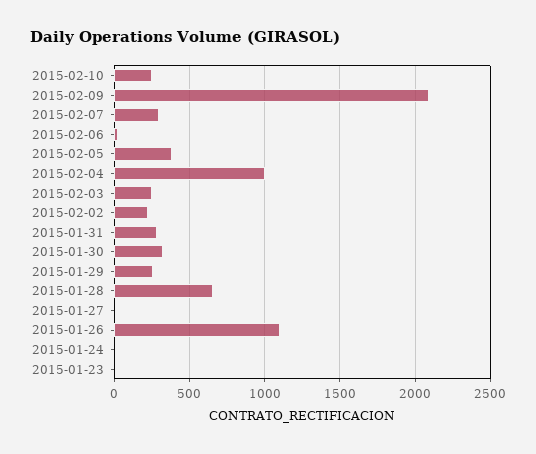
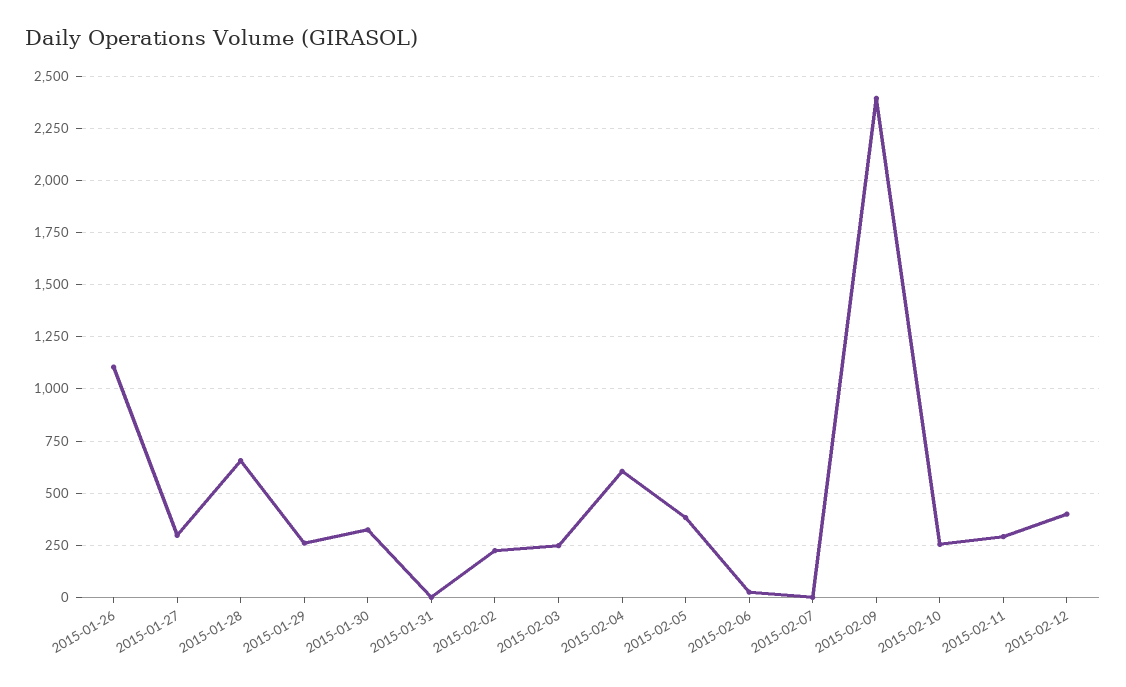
2015-02-09: 2100 -> 2400
2015-02-07: 300 -> 0
2015-02-04: 1000 -> 600
2015-01-31: 300 -> 0
2015-01-27: 0 -> 300
2015-01-24: 0 -> none
2015-01-23: 0 -> none
2015-02-11: none -> 300
2015-02-12: none -> 400

